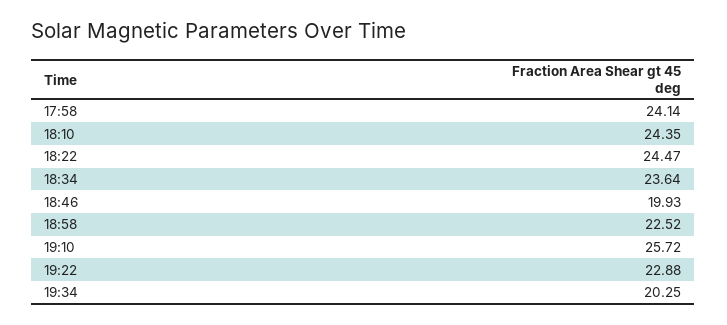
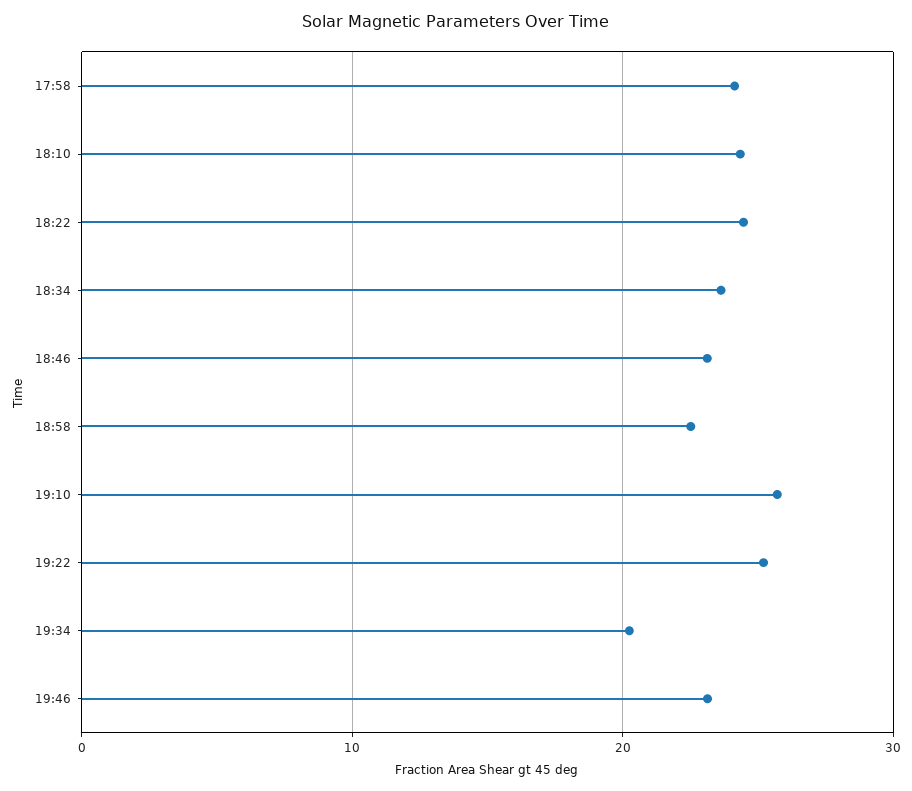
18:46: 19.93 -> 23
19:22: 22.88 -> 25
19:46: none -> 23

